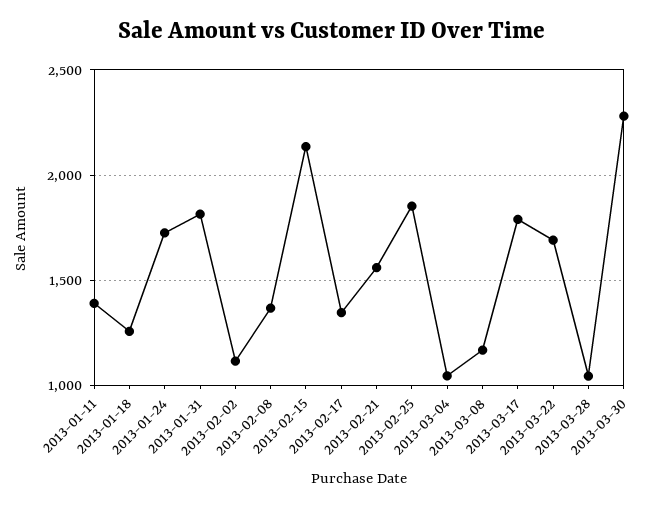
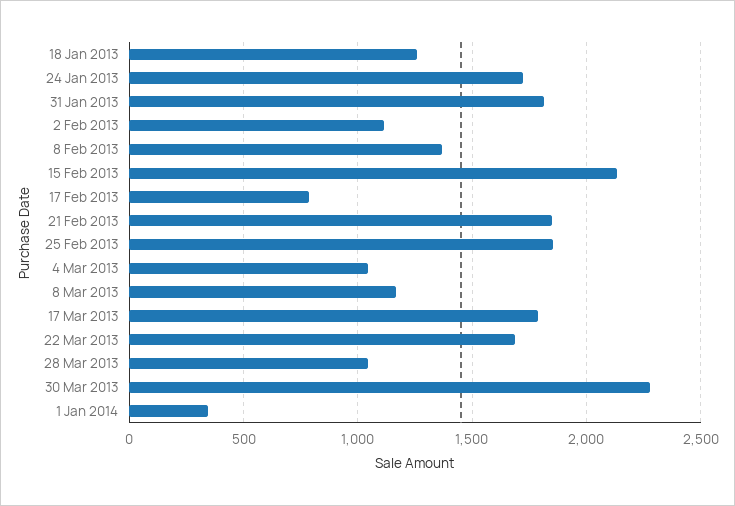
2013-01-11: 1400 -> none
2013-02-17: 1350 -> 800
2013-02-21: 1550 -> 1850
1 Jan 2014: none -> 350

